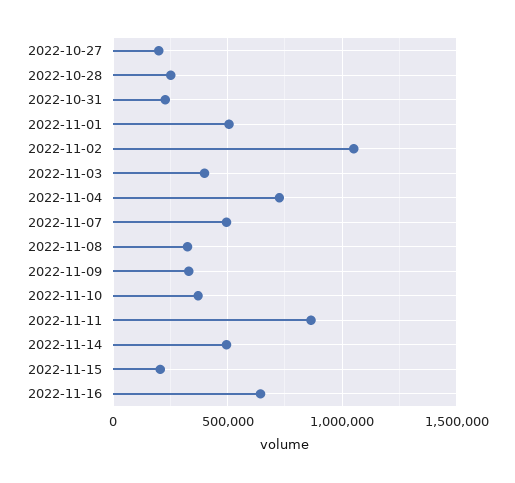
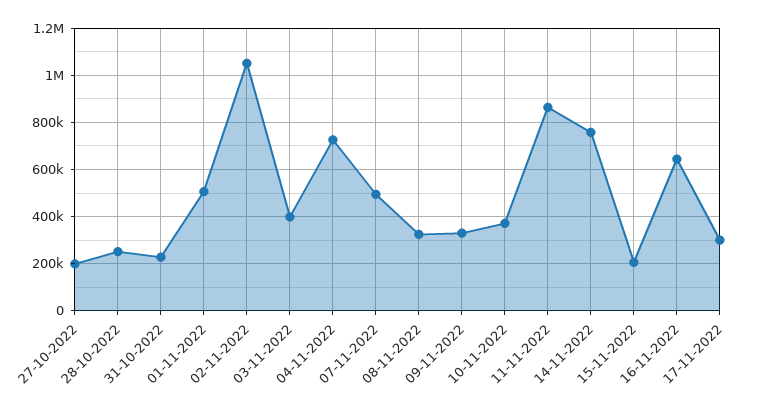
2022-11-14: 500000 -> 750000
17-11-2022: none -> 300000

